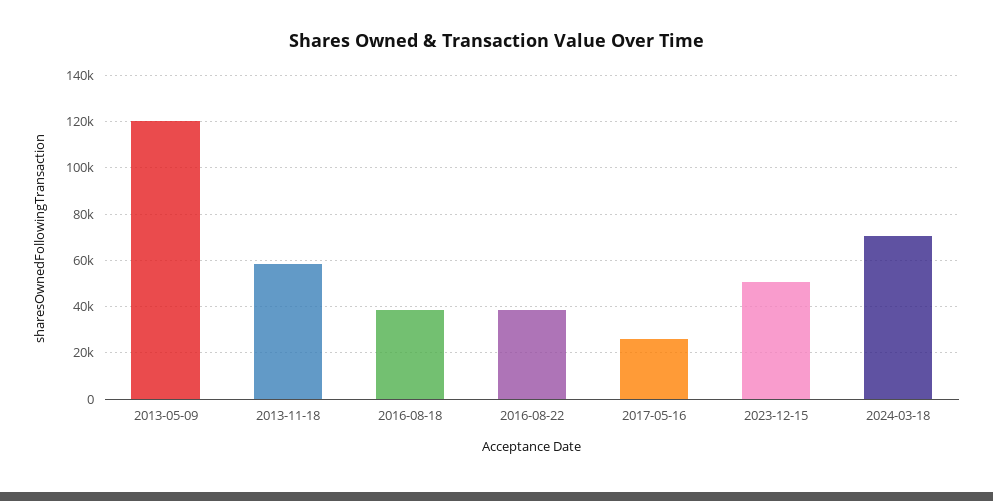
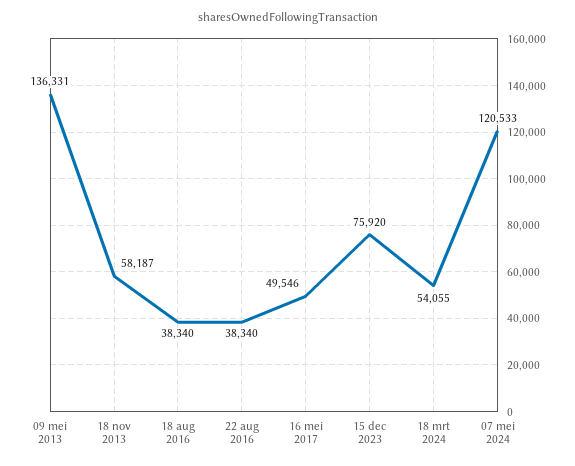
2013-05-09: 120000 -> 136331
2017-05-16: 25000 -> 49546
2023-12-15: 50000 -> 75920
2024-03-18: 70000 -> 54055
07 mei 2024: none -> 120533

